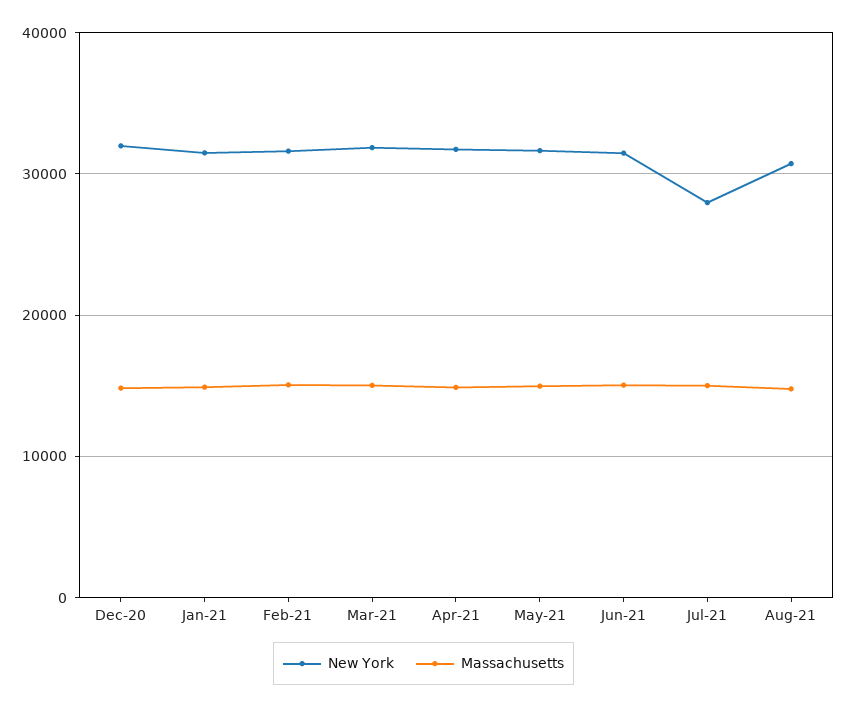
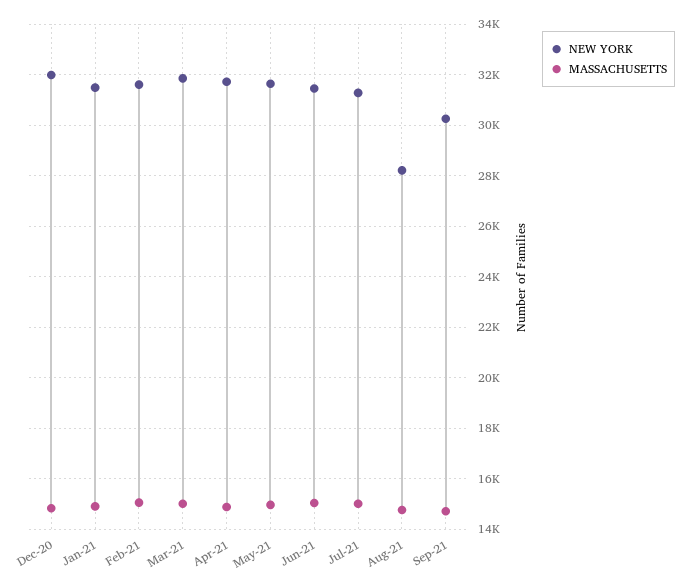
New York, Jul-21: 28000 -> 31250
New York, Aug-21: 31000 -> 28250
New York, Sep-21: none -> 30250
Massachusetts, Sep-21: none -> 14750

